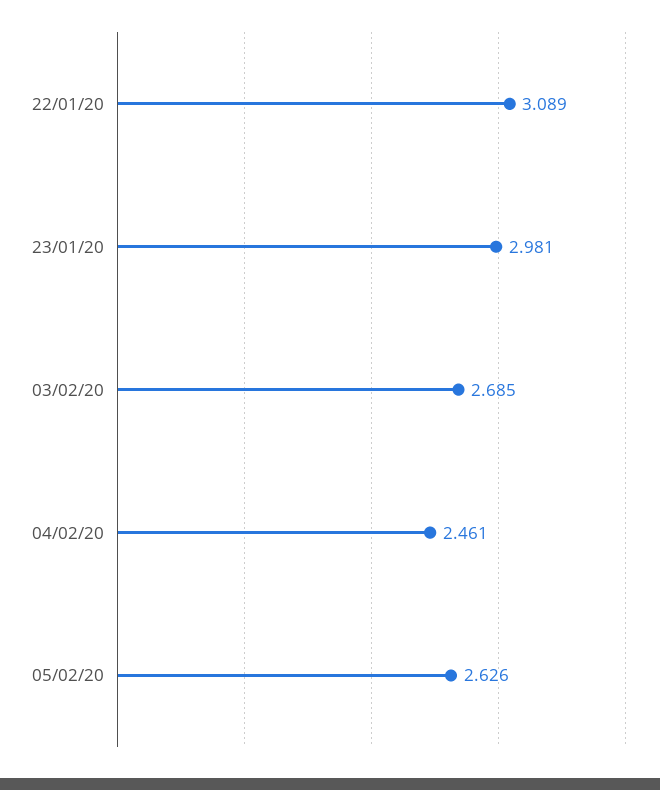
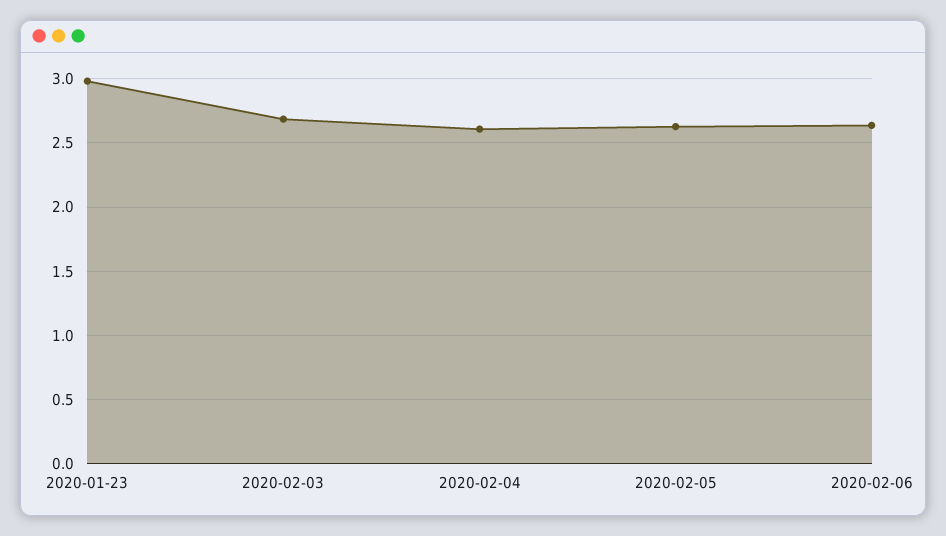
22/01/20: 3.089 -> none
04/02/20: 2.461 -> 2.6
2020-02-06: none -> 2.65

